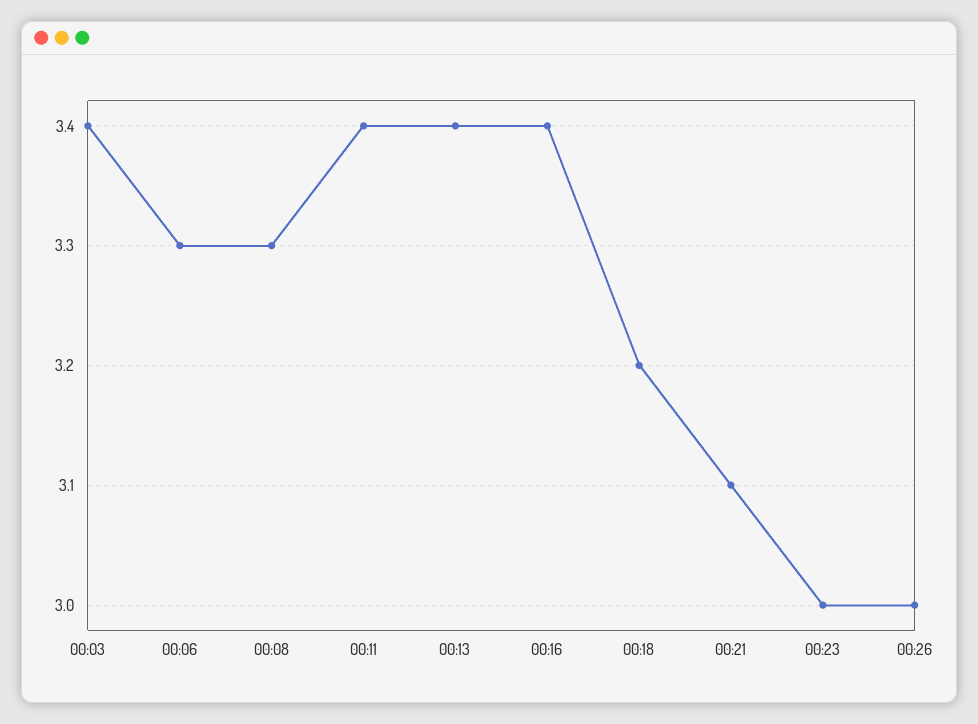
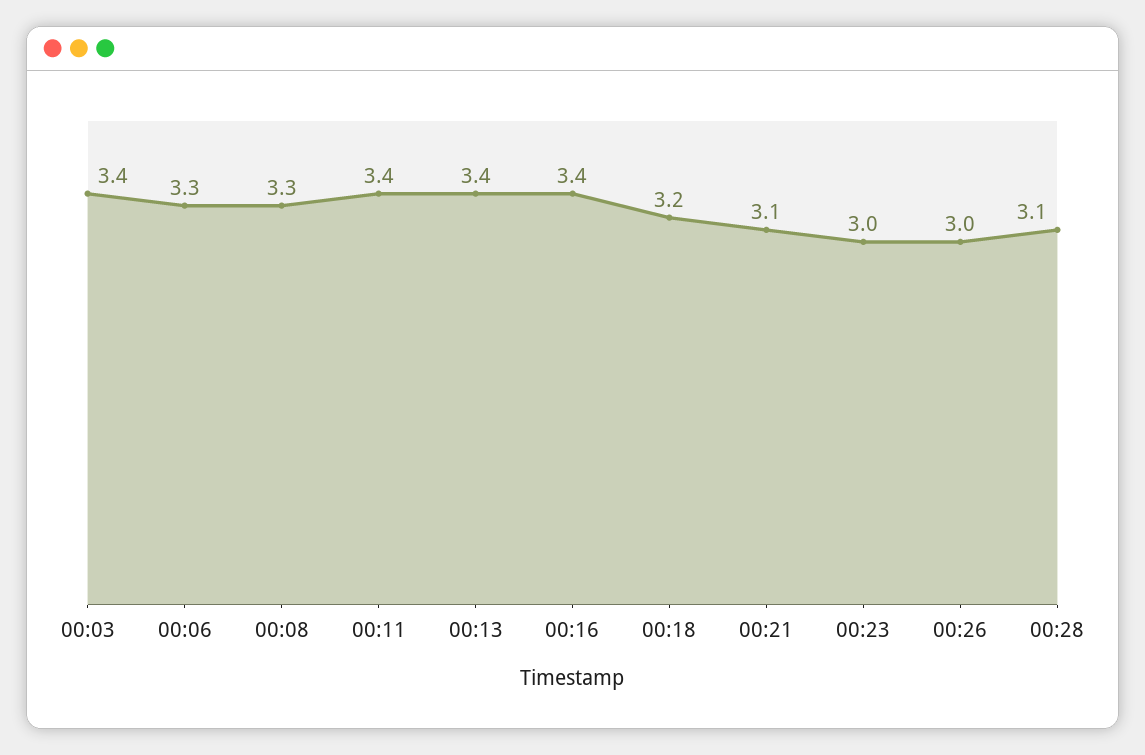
00:28: none -> 3.1

